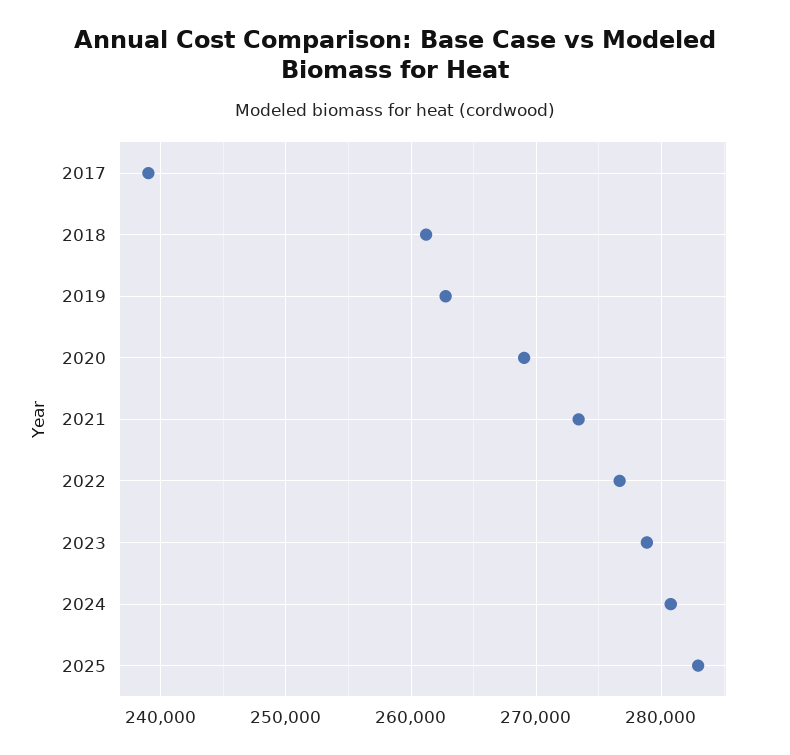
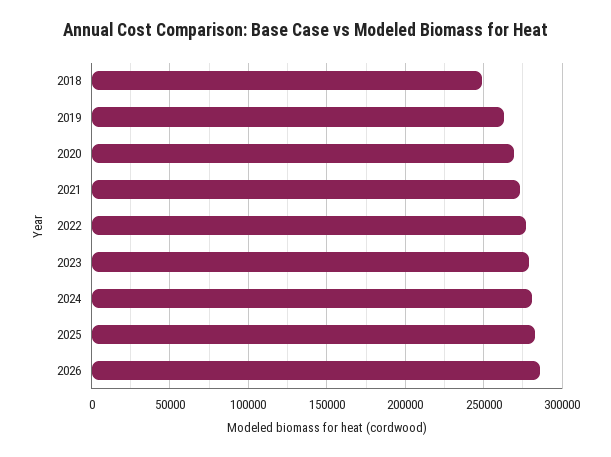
2017: 239000 -> none
2018: 261000 -> 250000
2026: none -> 285000

